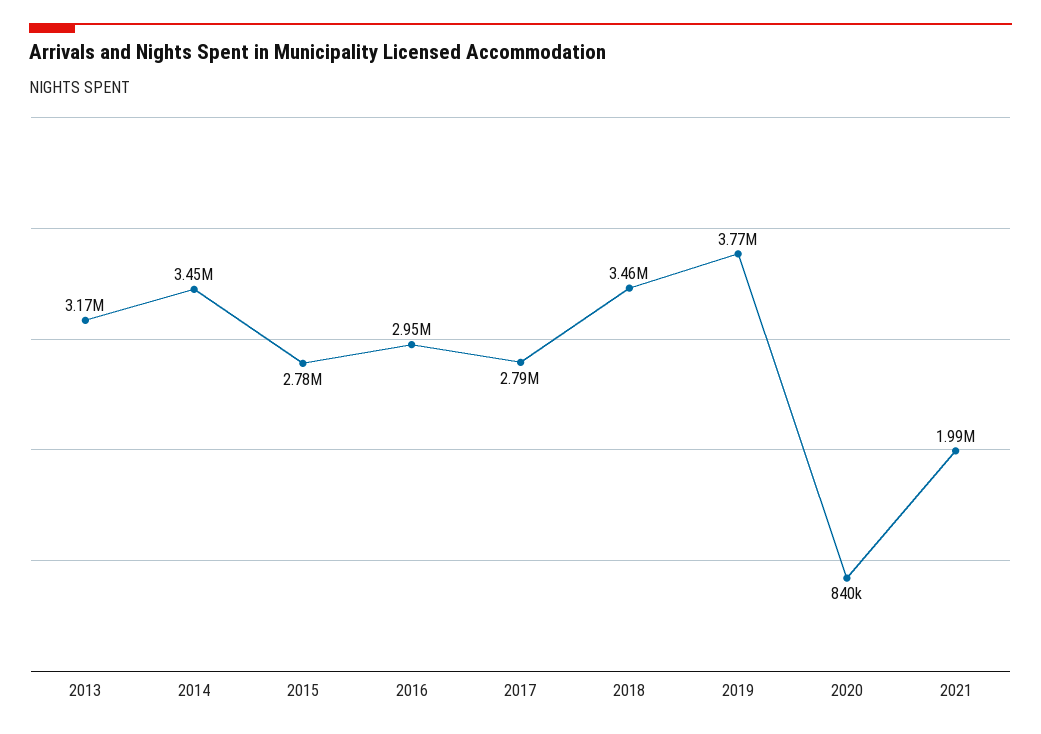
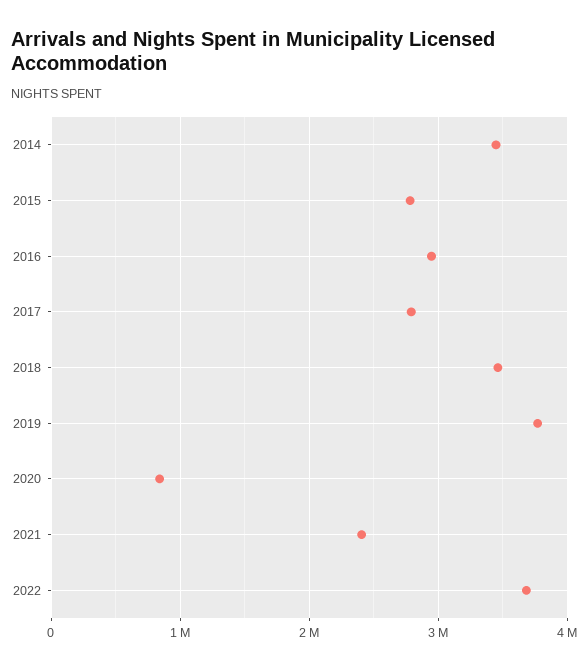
2013: 3170000 -> none
2021: 1990000 -> 2400000
2022: none -> 3700000

